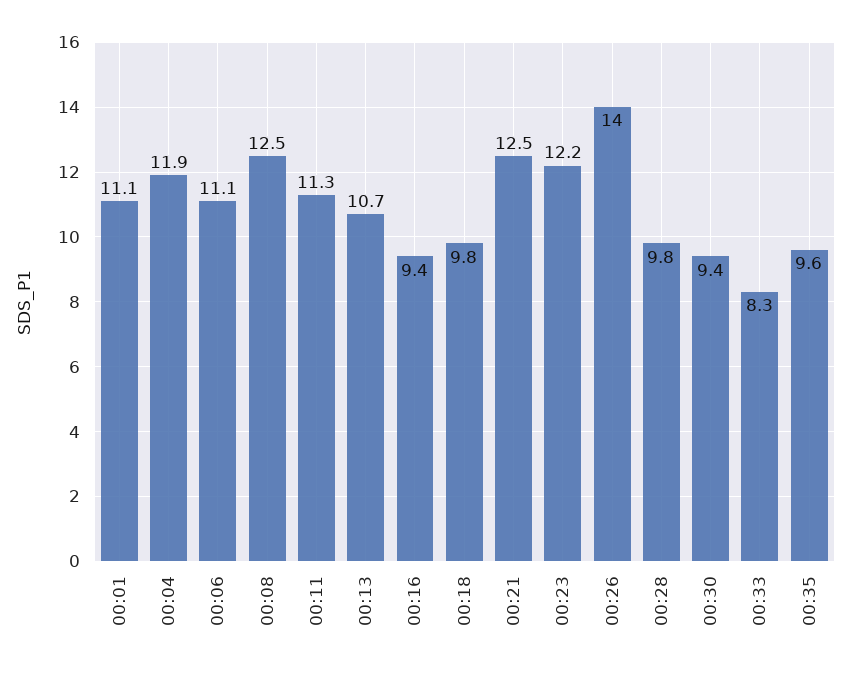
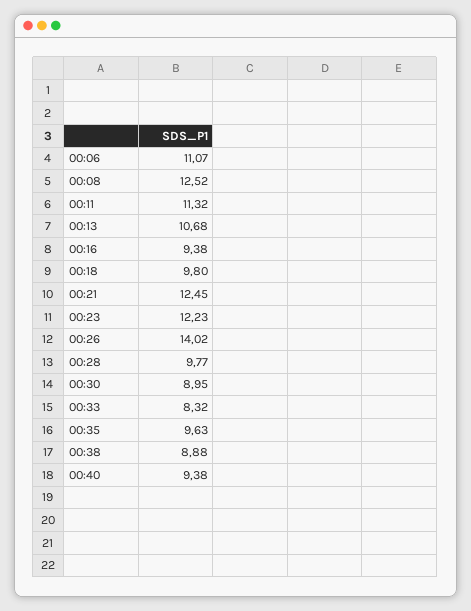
00:01: 11.1 -> none
00:04: 11.9 -> none
00:30: 9.4 -> 8.95
00:38: none -> 8.88
00:40: none -> 9.38

